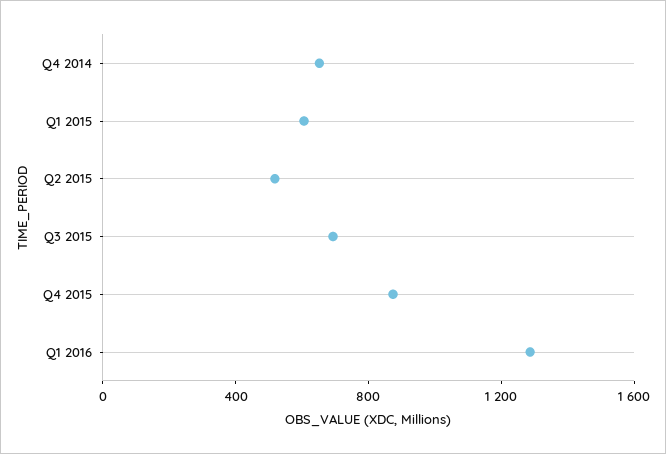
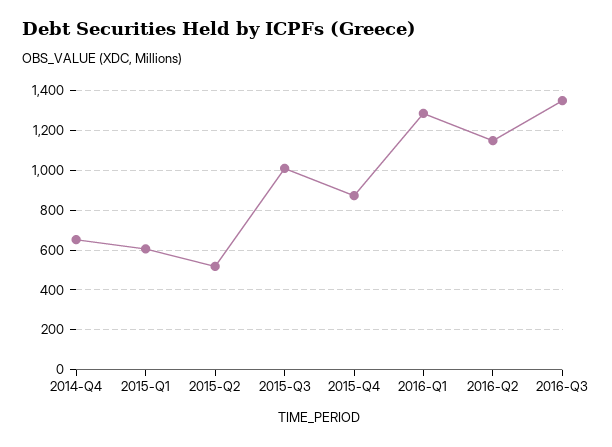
Q3 2015: 700 -> 1000
2016-Q2: none -> 1150
2016-Q3: none -> 1350

